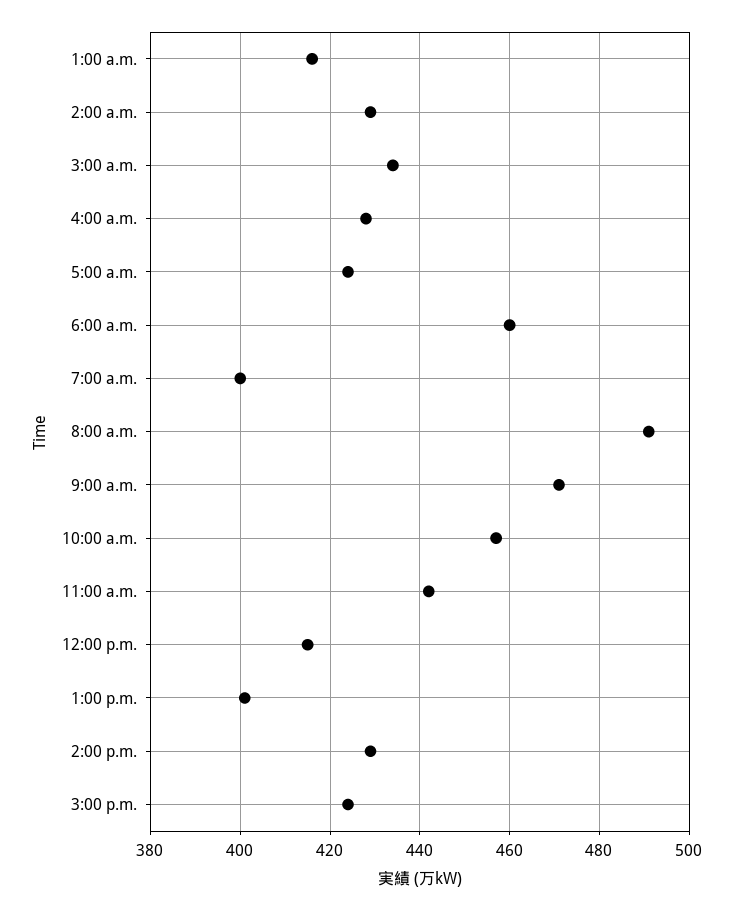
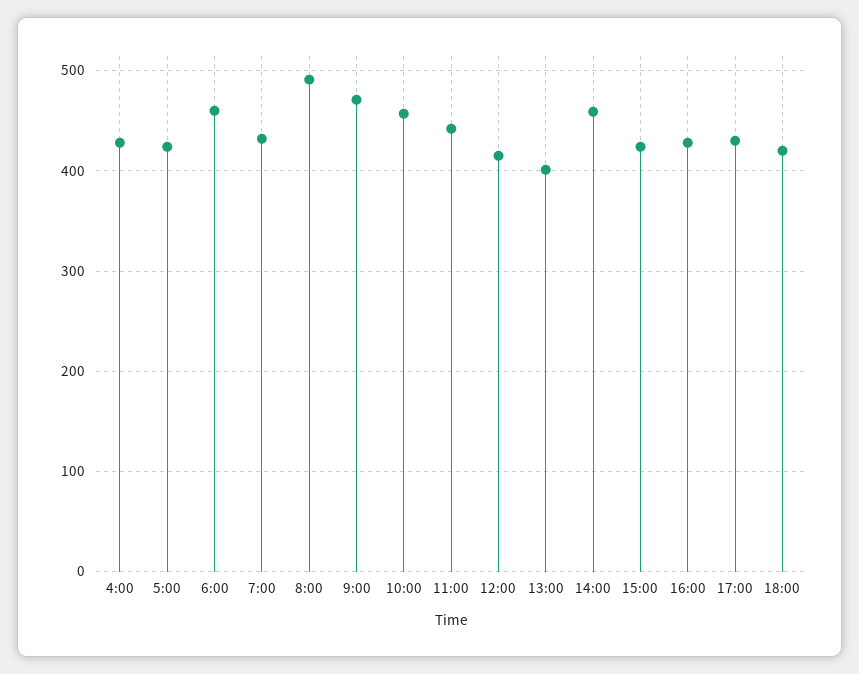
1:00 a.m.: 415 -> none
2:00 a.m.: 430 -> none
3:00 a.m.: 435 -> none
7:00 a.m.: 400 -> 430
2:00 p.m.: 430 -> 460
16:00: none -> 430
17:00: none -> 430
18:00: none -> 420

